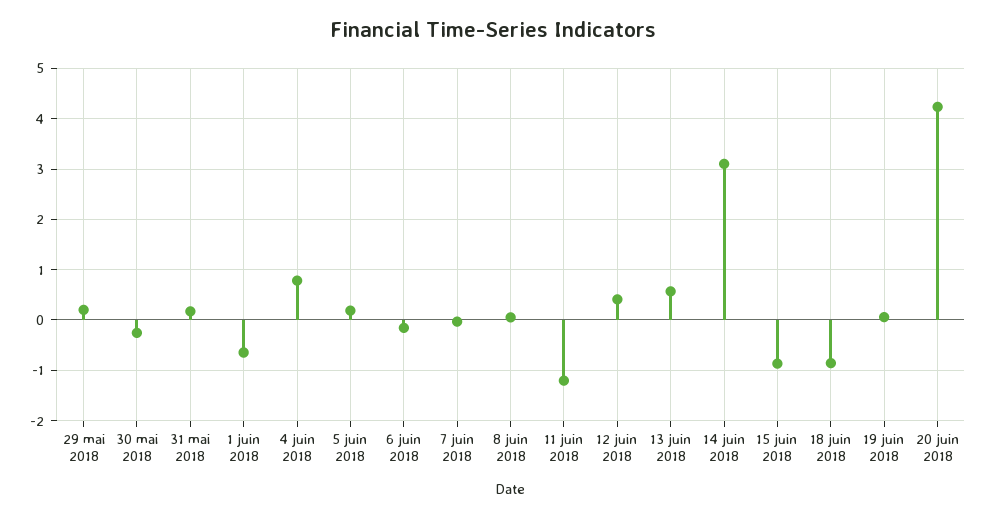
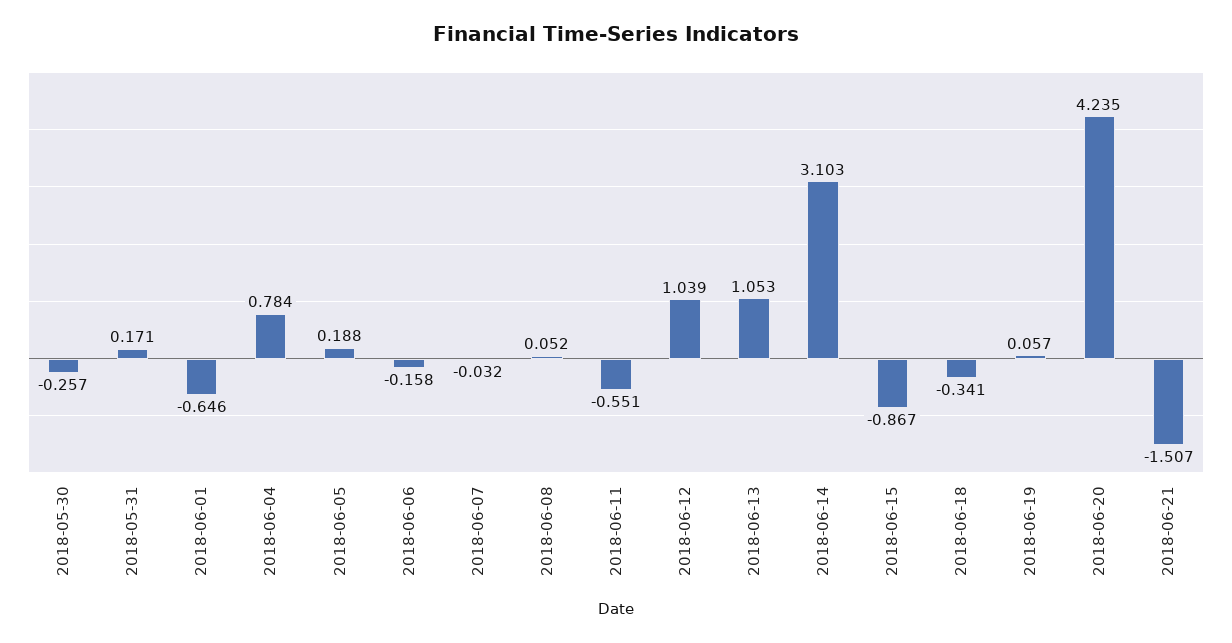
29 mai 2018: 0.2 -> none
11 juin 2018: -1.2 -> -0.551
12 juin 2018: 0.4 -> 1.039
13 juin 2018: 0.6 -> 1.053
18 juin 2018: -0.8 -> -0.341
2018-06-21: none -> -1.507

